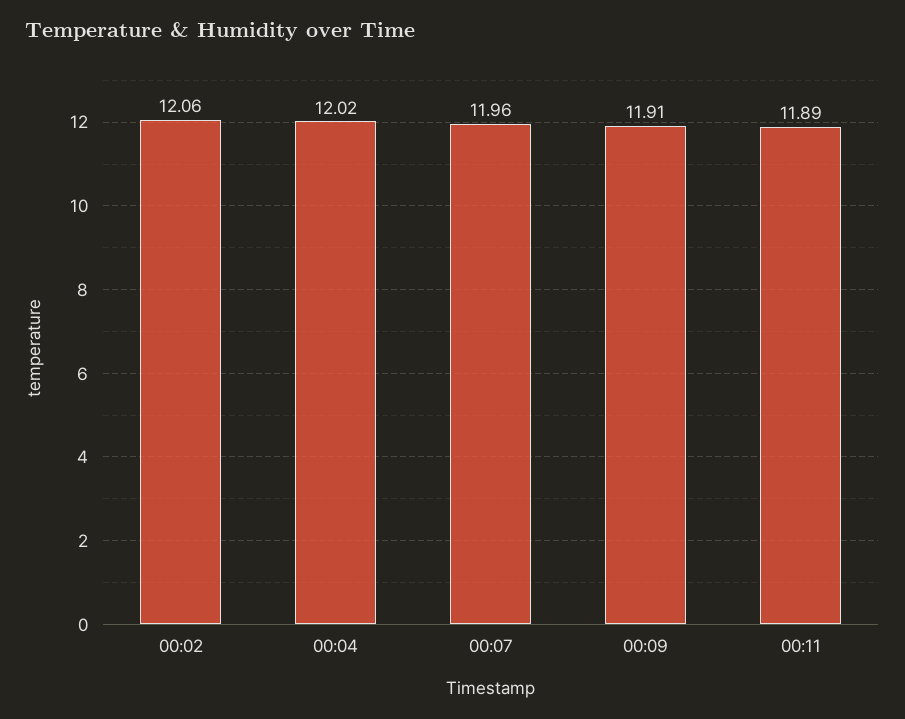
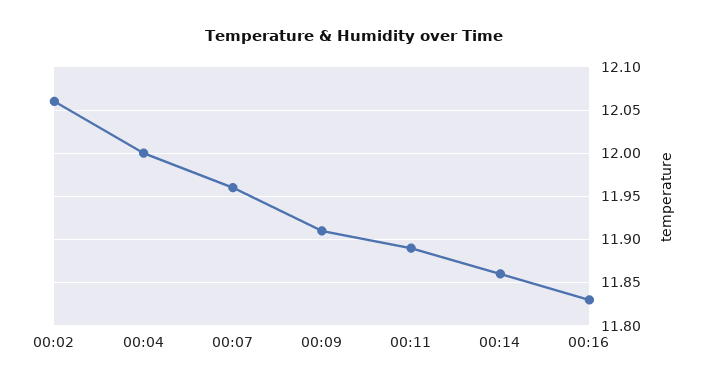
00:04: 12.02 -> 12
00:14: none -> 11.86
00:16: none -> 11.83

